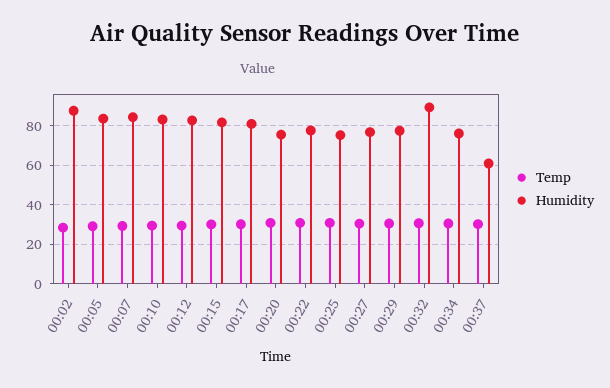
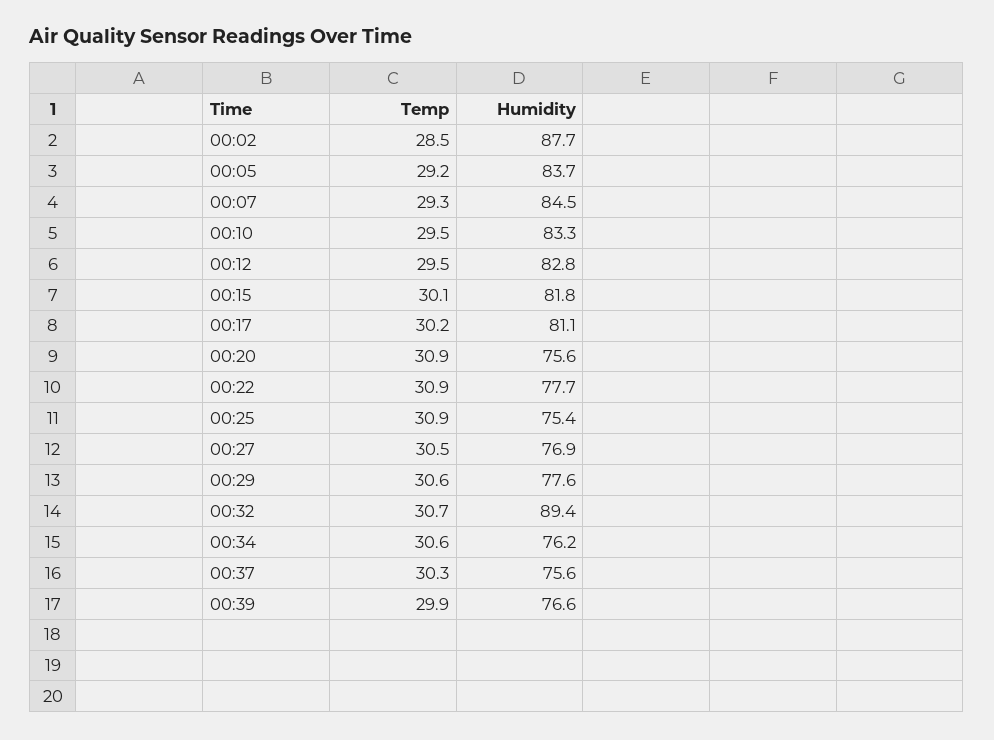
Humidity, 00:37: 60 -> 75.6
Temp, 00:39: none -> 29.9
Humidity, 00:39: none -> 76.6

